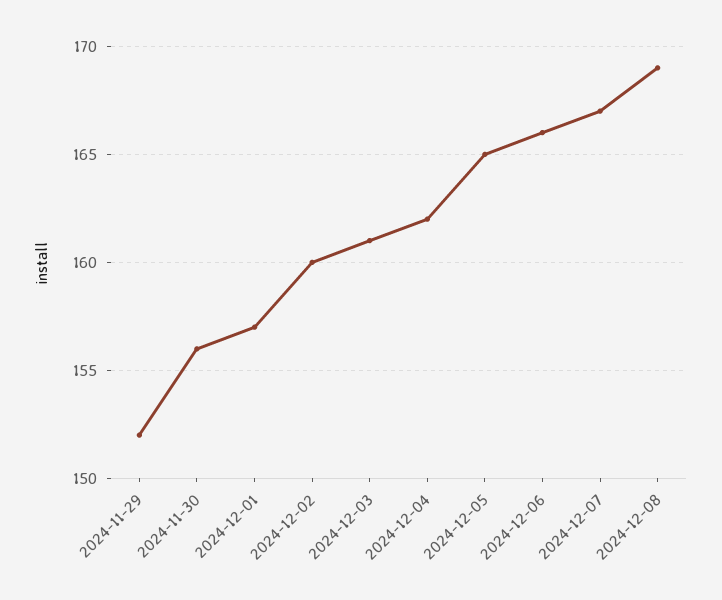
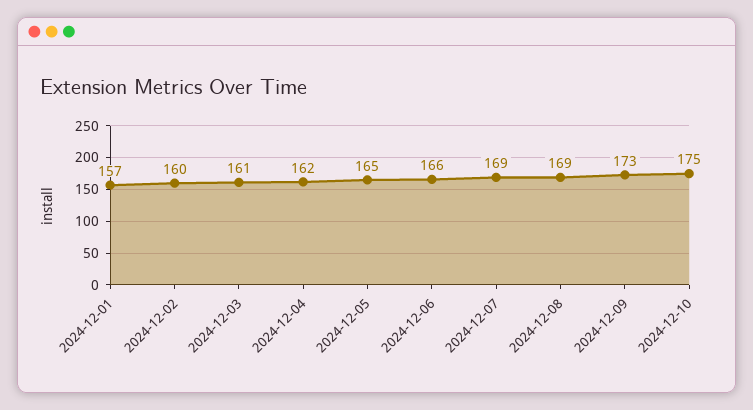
2024-11-29: 152 -> none
2024-11-30: 156 -> none
2024-12-07: 167 -> 169
2024-12-09: none -> 173
2024-12-10: none -> 175

